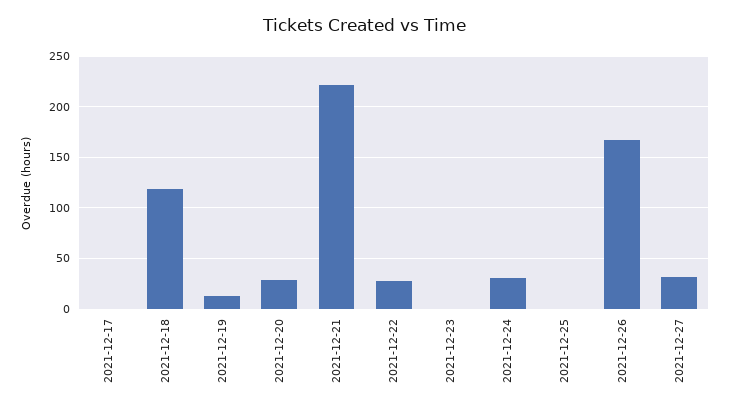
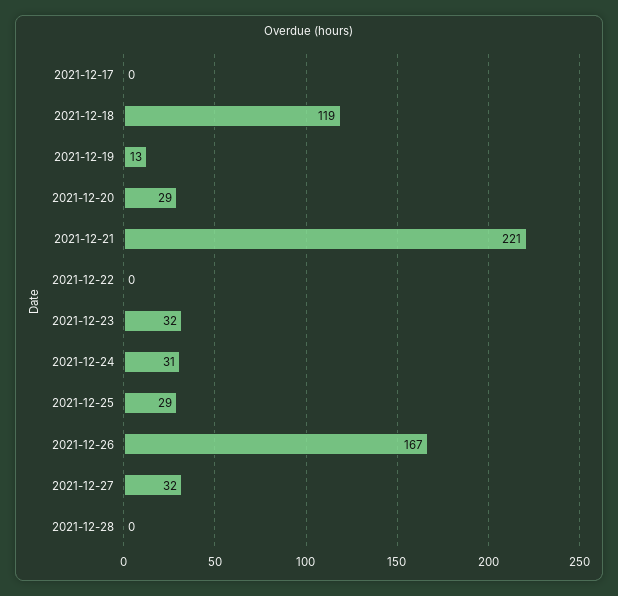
2021-12-22: 30 -> 0
2021-12-23: 0 -> 32
2021-12-25: 0 -> 29
2021-12-28: none -> 0

